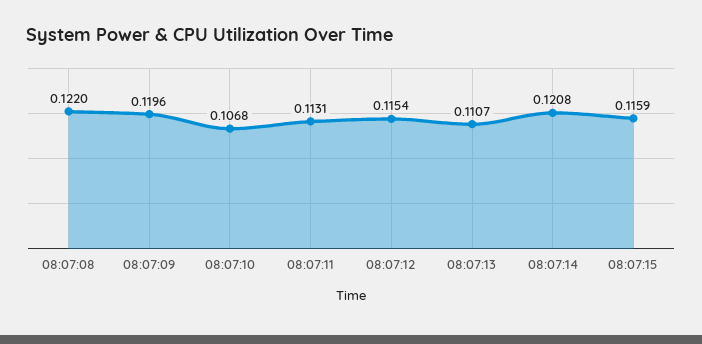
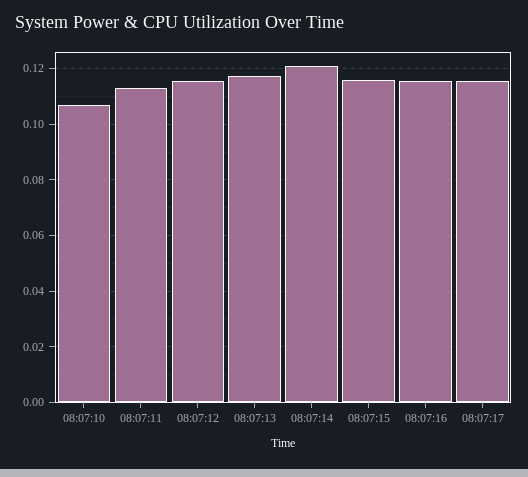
08:07:08: 0.122 -> none
08:07:09: 0.1196 -> none
08:07:13: 0.1107 -> 0.1175
08:07:16: none -> 0.115
08:07:17: none -> 0.115

